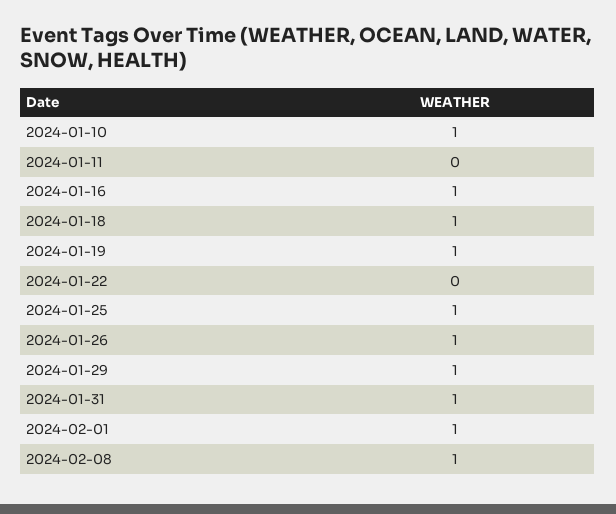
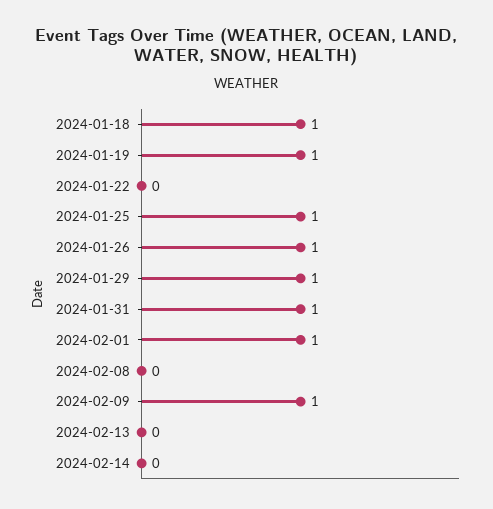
2024-01-10: 1 -> none
2024-01-11: 0 -> none
2024-01-16: 1 -> none
2024-02-08: 1 -> 0
2024-02-09: none -> 1
2024-02-13: none -> 0
2024-02-14: none -> 0

